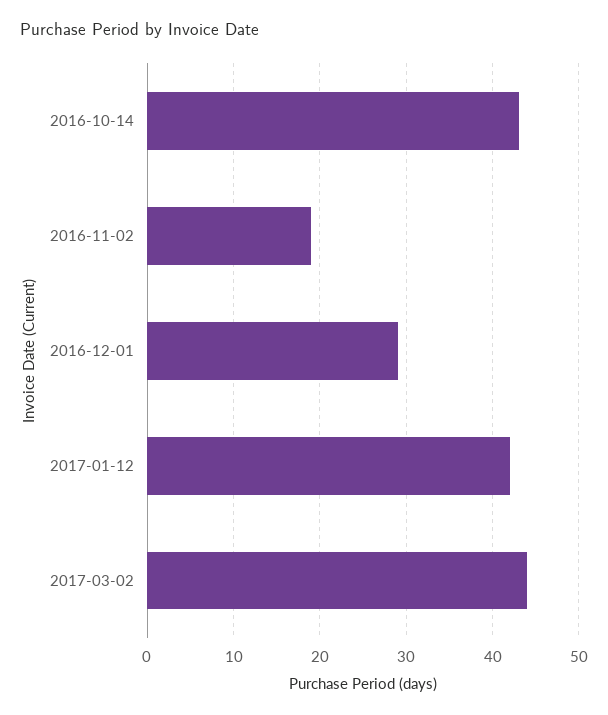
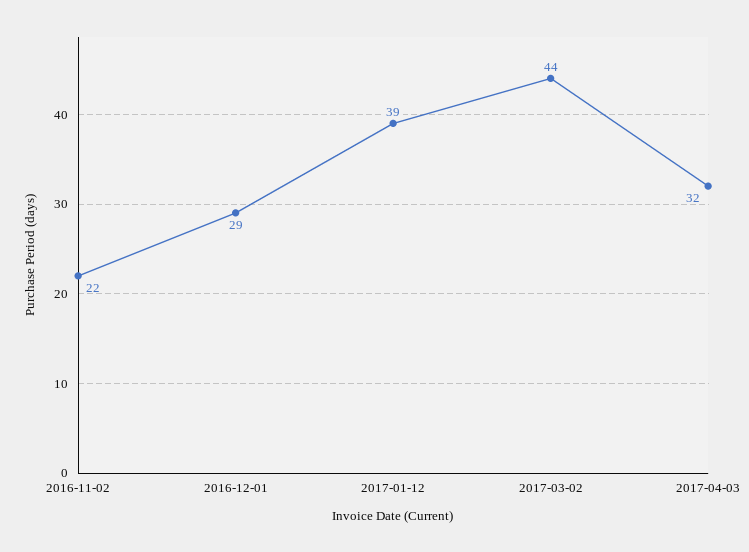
2016-10-14: 43 -> none
2016-11-02: 19 -> 22
2017-01-12: 42 -> 39
2017-04-03: none -> 32

